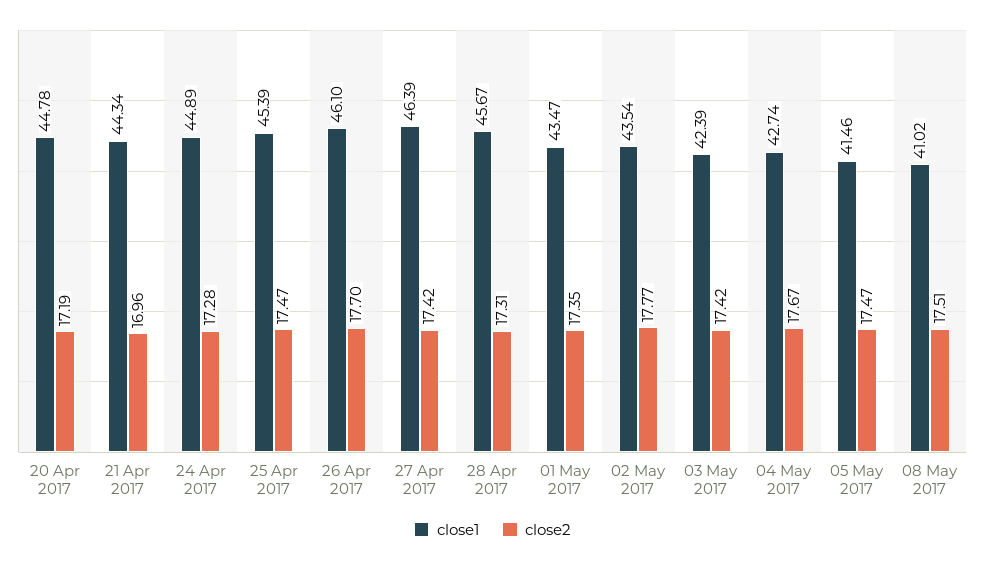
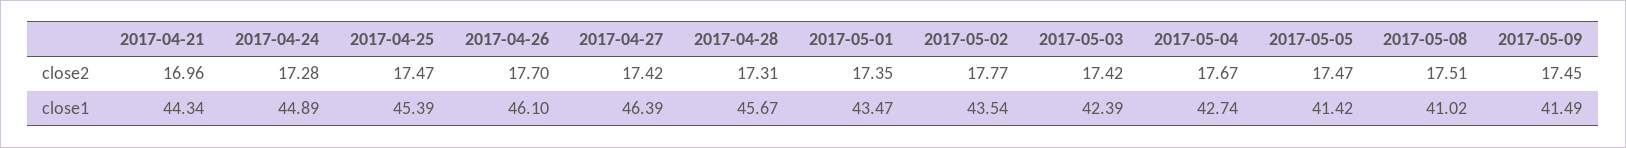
close1, 20 Apr 2017: 44.78 -> none
close2, 20 Apr 2017: 17.19 -> none
close1, 05 May 2017: 41.46 -> 41.42
close2, 2017-05-09: none -> 17.45
close1, 2017-05-09: none -> 41.49

